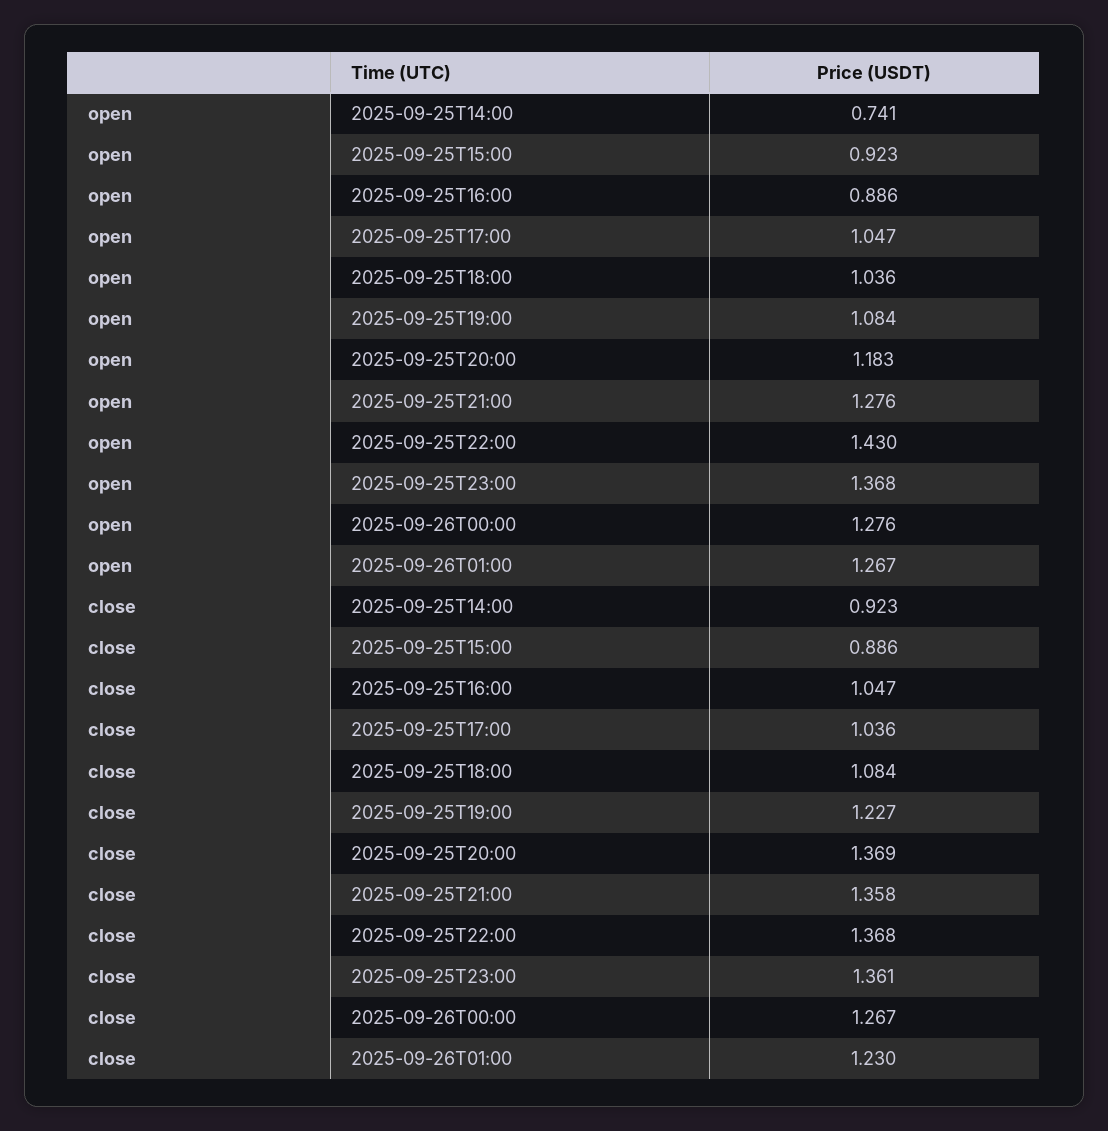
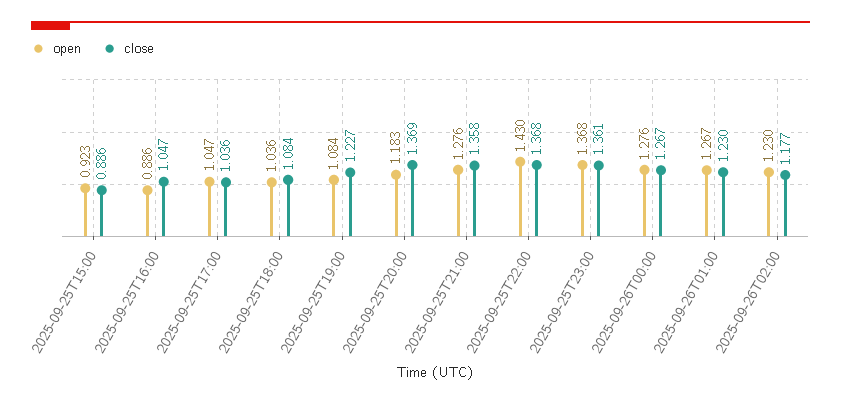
open, 2025-09-25T14:00: 0.741 -> none
close, 2025-09-25T14:00: 0.923 -> none
open, 2025-09-26T02:00: none -> 1.23
close, 2025-09-26T02:00: none -> 1.177

